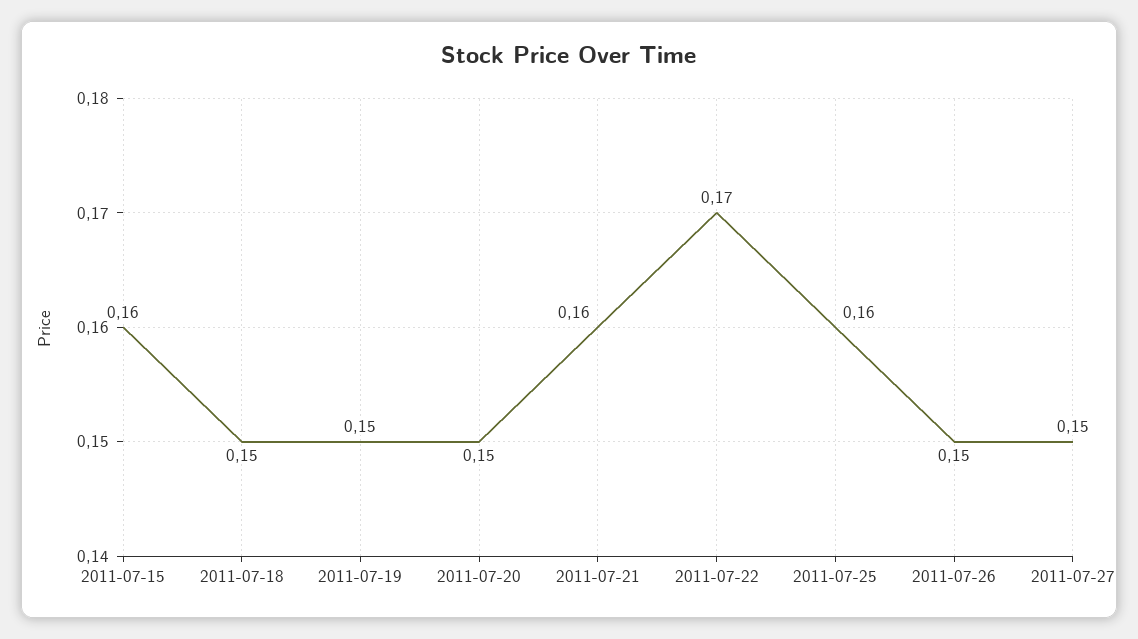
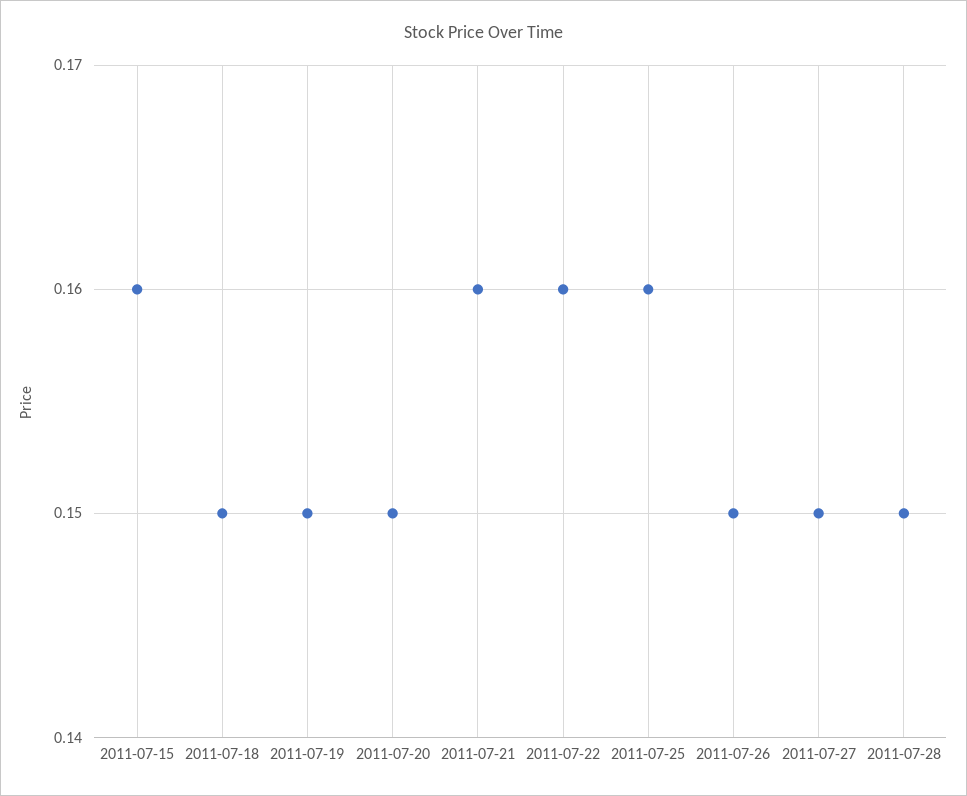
2011-07-22: 0.17 -> 0.16
2011-07-28: none -> 0.15

